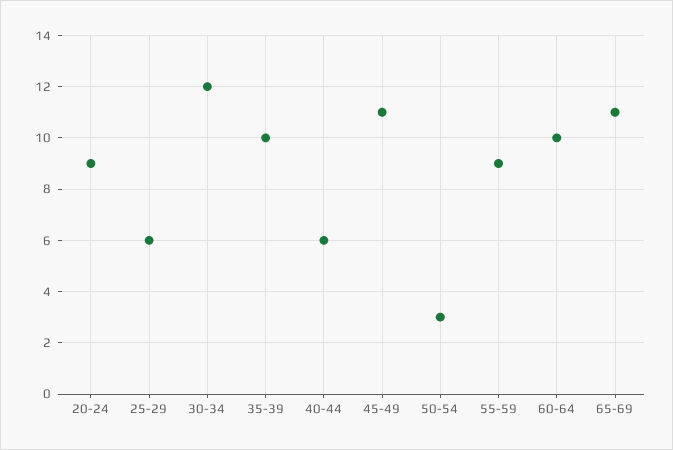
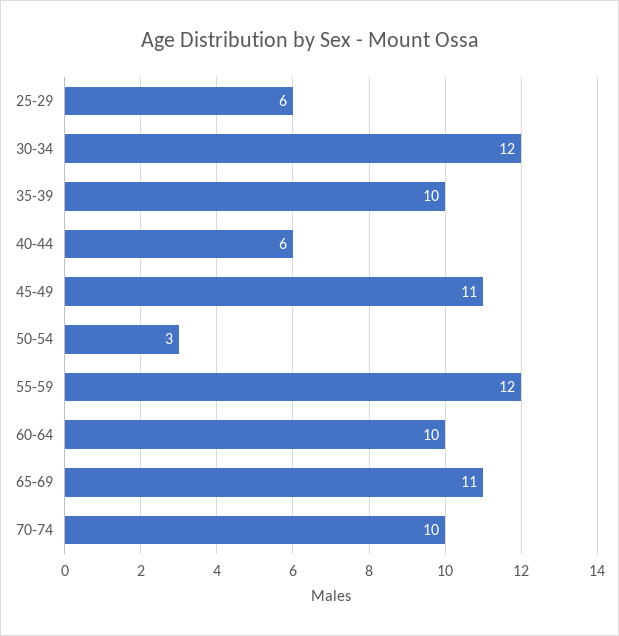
20-24: 9 -> none
55-59: 9 -> 12
70-74: none -> 10

